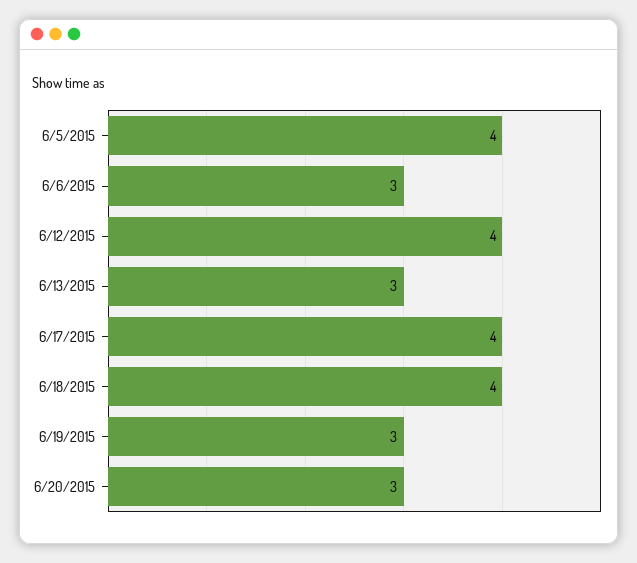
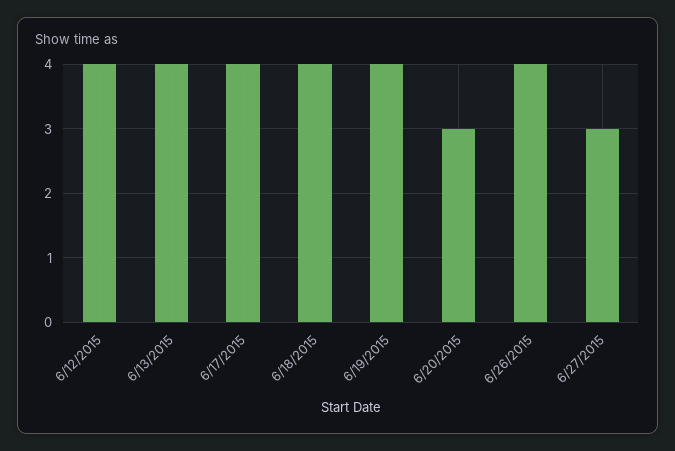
6/5/2015: 4 -> none
6/6/2015: 3 -> none
6/13/2015: 3 -> 4
6/19/2015: 3 -> 4
6/26/2015: none -> 4
6/27/2015: none -> 3

